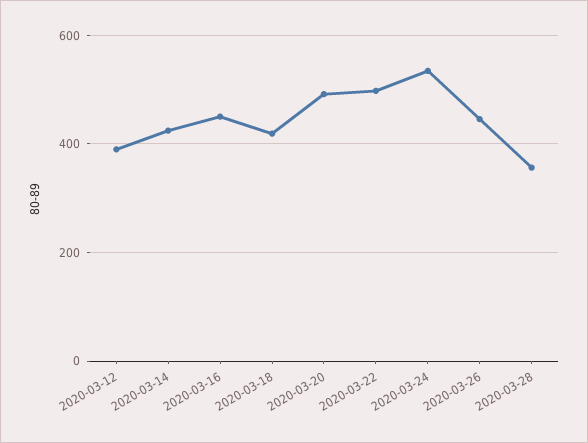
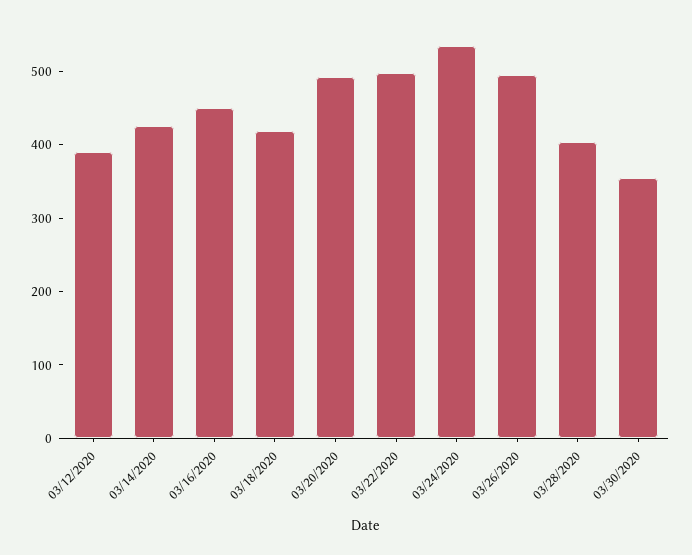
2020-03-26: 440 -> 500
2020-03-28: 360 -> 400
03/30/2020: none -> 360

